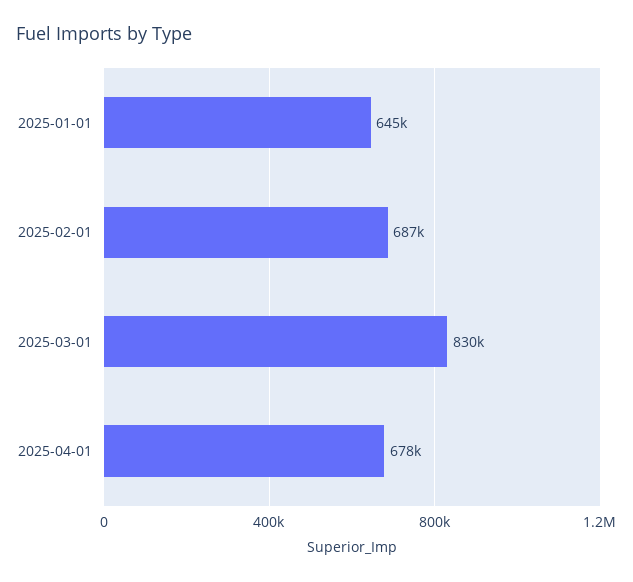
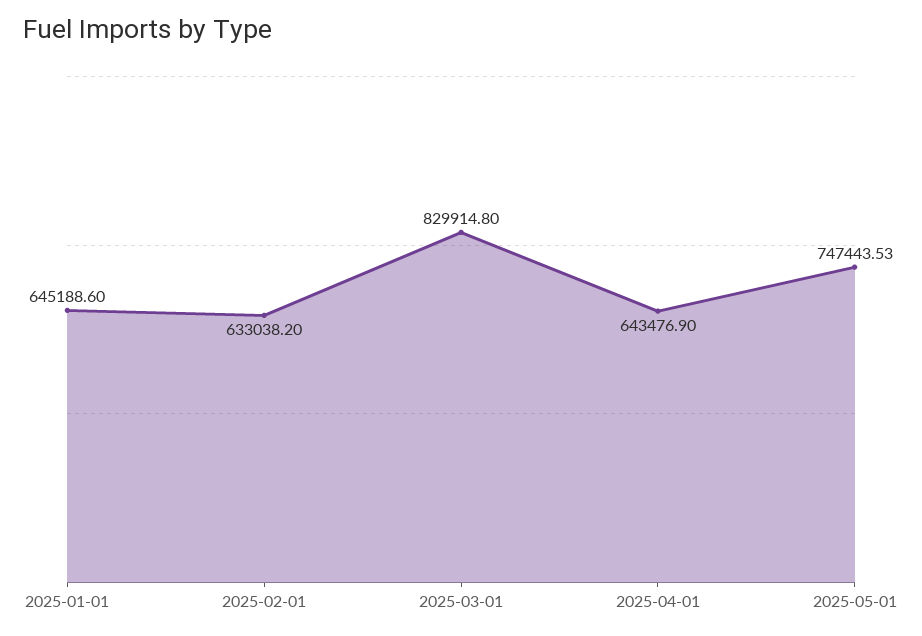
2025-02-01: 687000 -> 633038.2
2025-04-01: 678000 -> 643476.9
2025-05-01: none -> 747443.53

